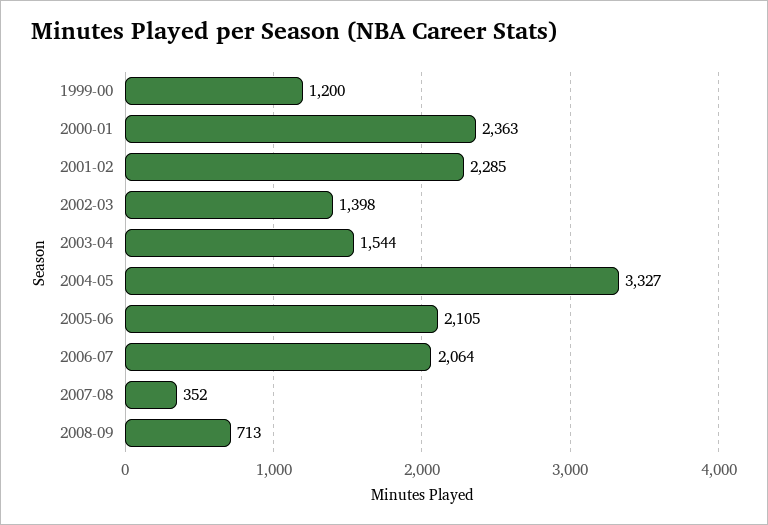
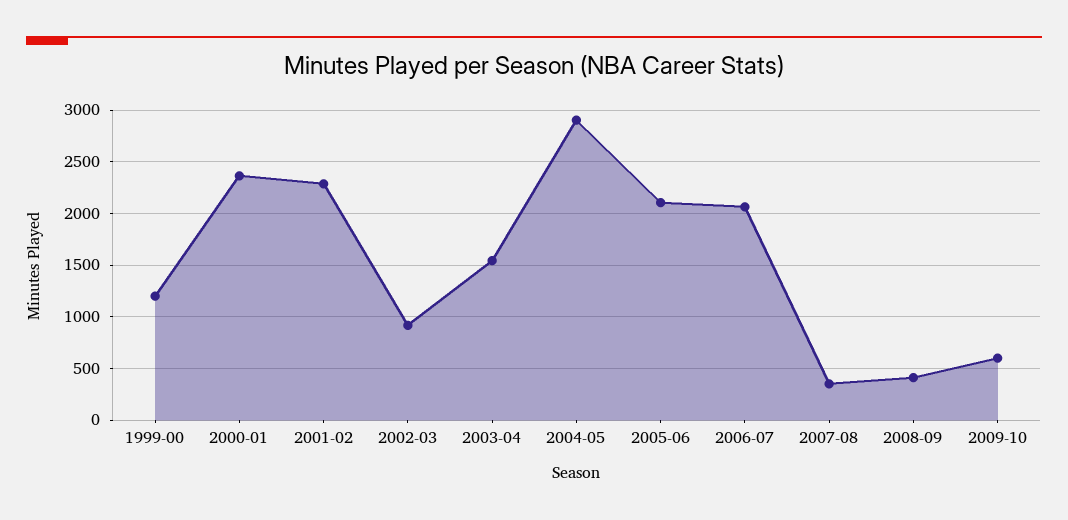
2002-03: 1398 -> 900
2004-05: 3327 -> 2900
2008-09: 713 -> 400
2009-10: none -> 600

